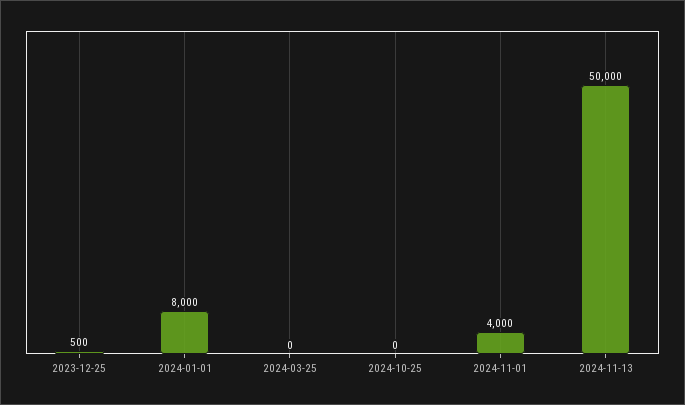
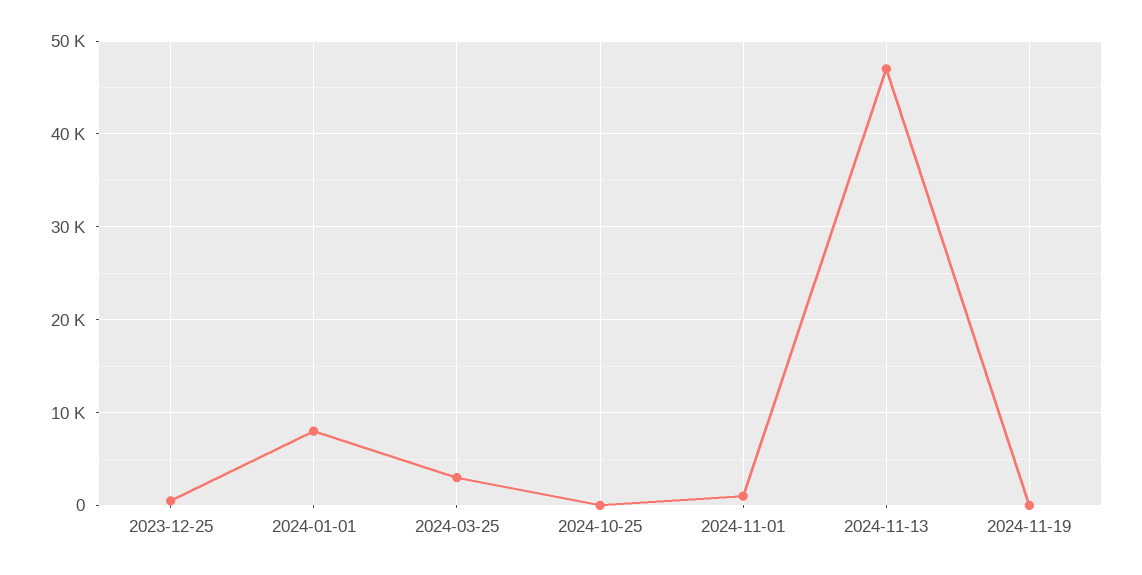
2024-03-25: 0 -> 3000
2024-11-01: 4000 -> 1000
2024-11-13: 50000 -> 47000
2024-11-19: none -> 0

